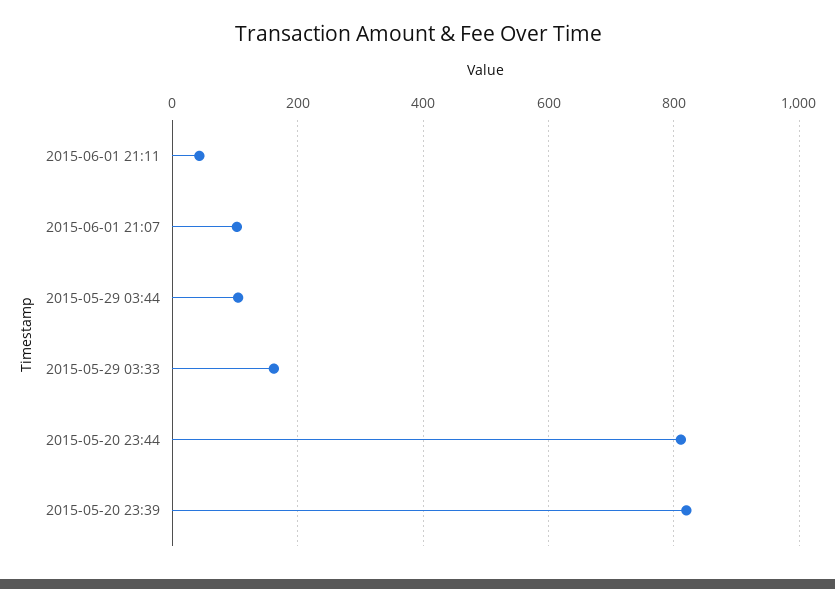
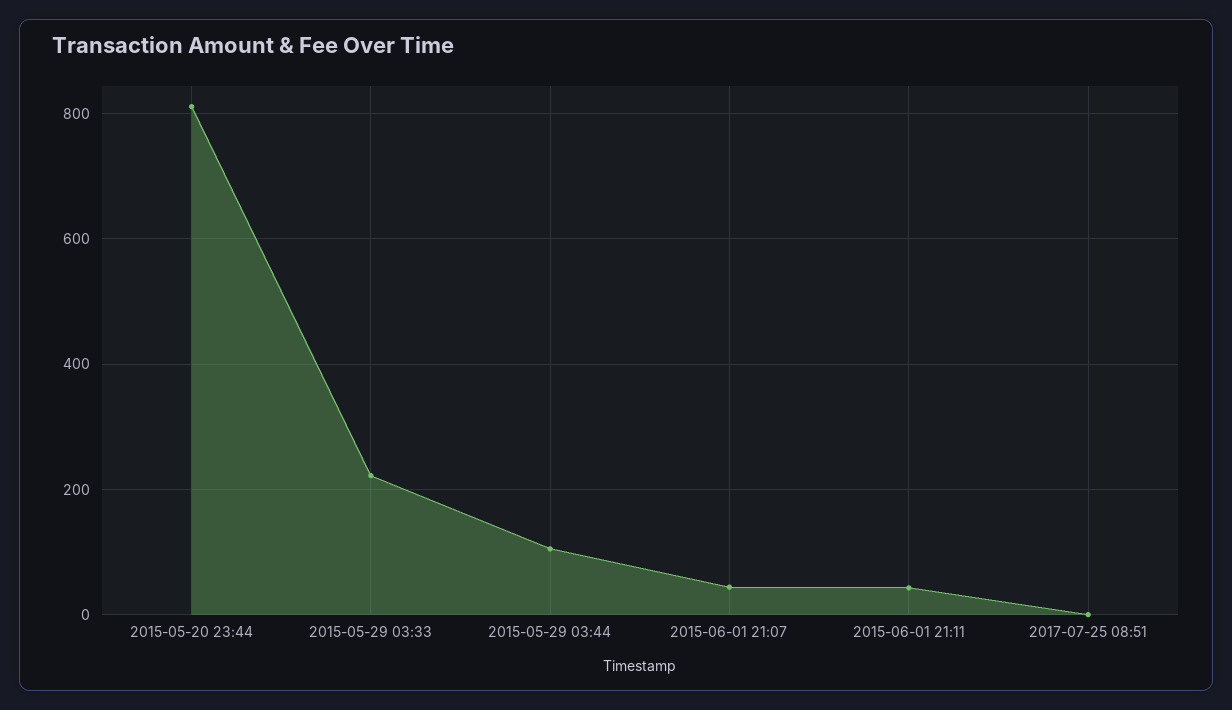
2015-06-01 21:07: 100 -> 40
2015-05-29 03:33: 160 -> 220
2015-05-20 23:39: 820 -> none
2017-07-25 08:51: none -> 0

